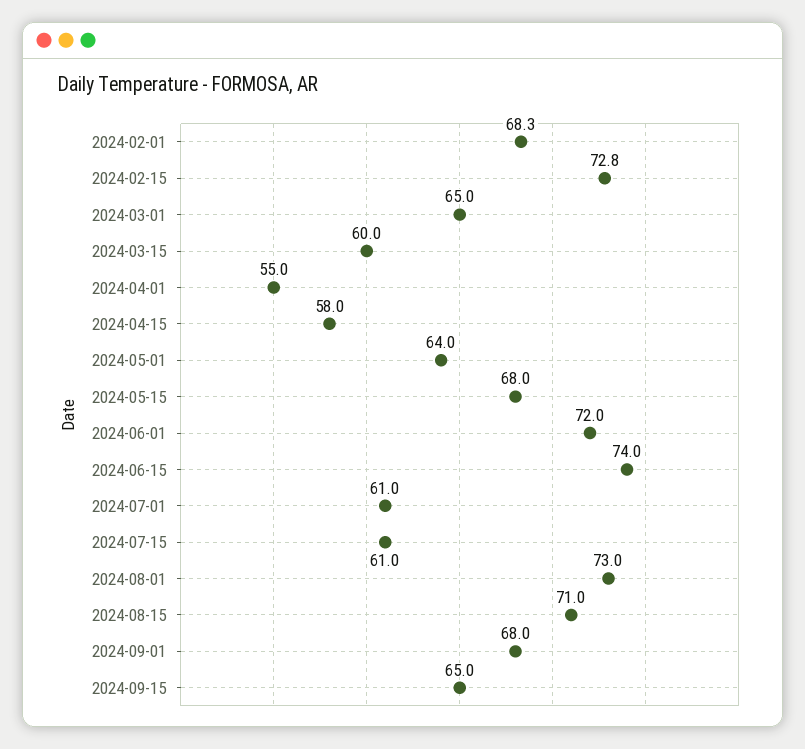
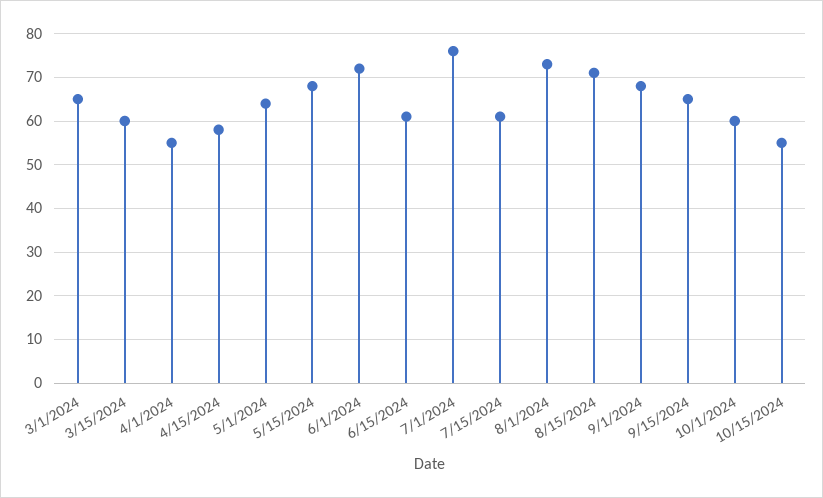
2024-02-01: 68.3 -> none
2024-02-15: 72.8 -> none
2024-06-15: 74 -> 60
2024-07-01: 61 -> 75
10/1/2024: none -> 60
10/15/2024: none -> 55

